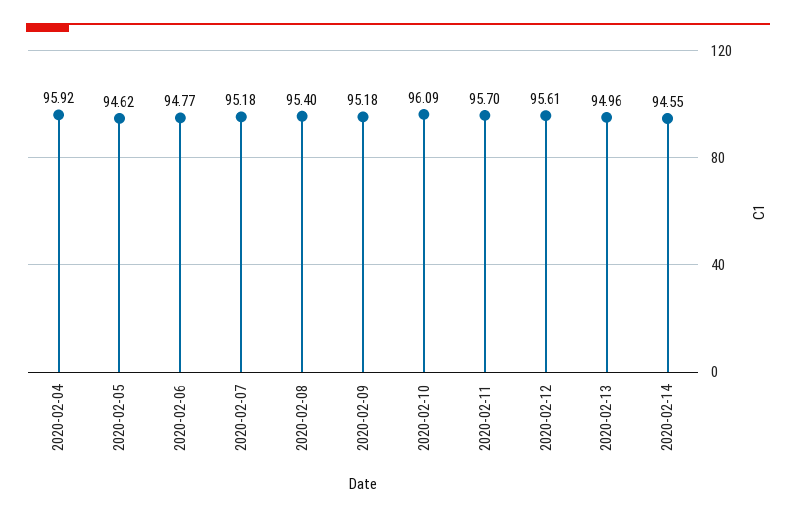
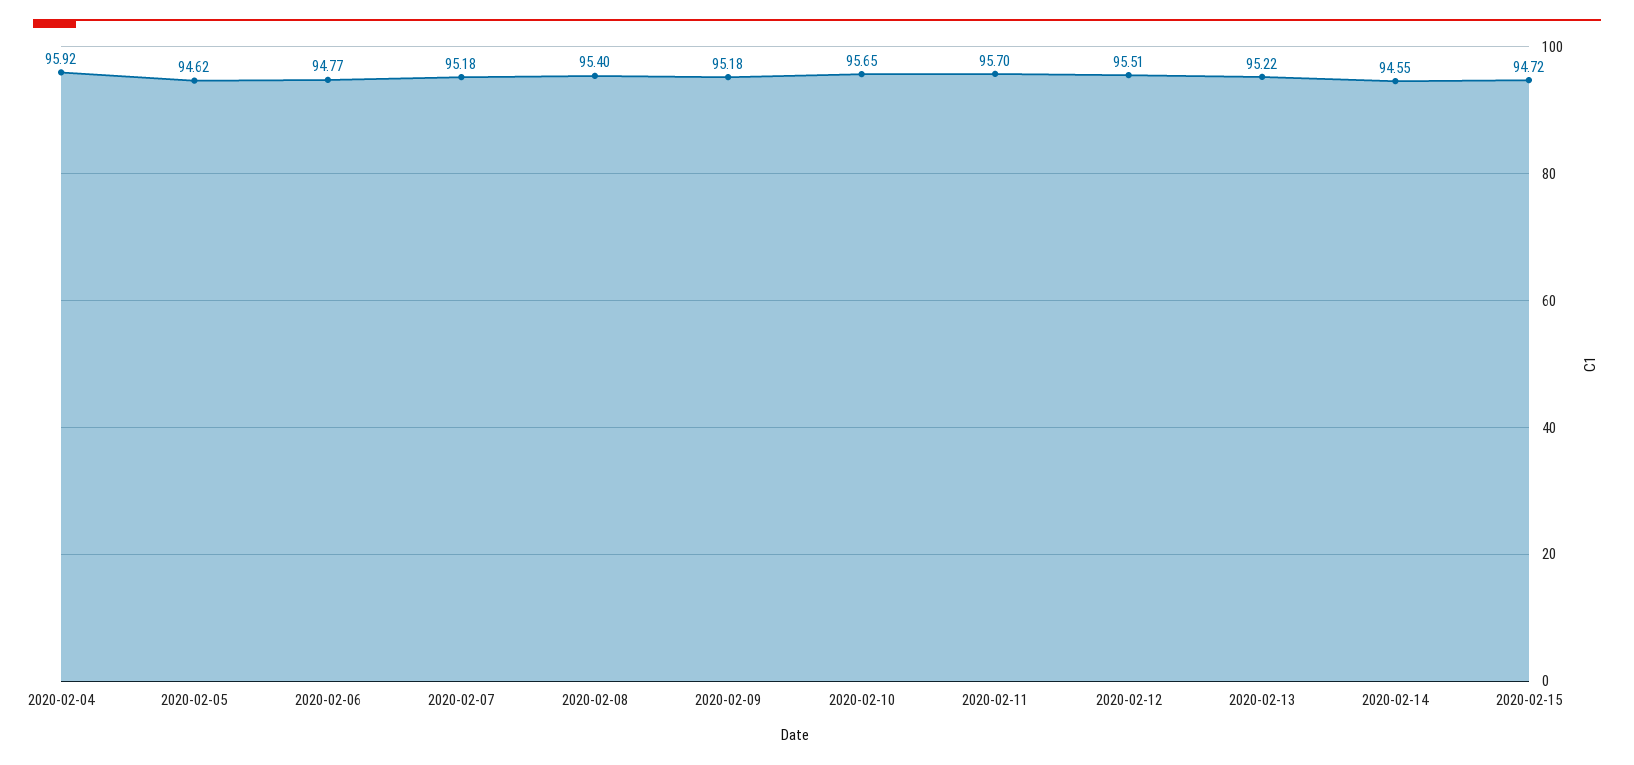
2020-02-10: 96.09 -> 95.65
2020-02-12: 95.61 -> 95.51
2020-02-13: 94.96 -> 95.22
2020-02-15: none -> 94.72

